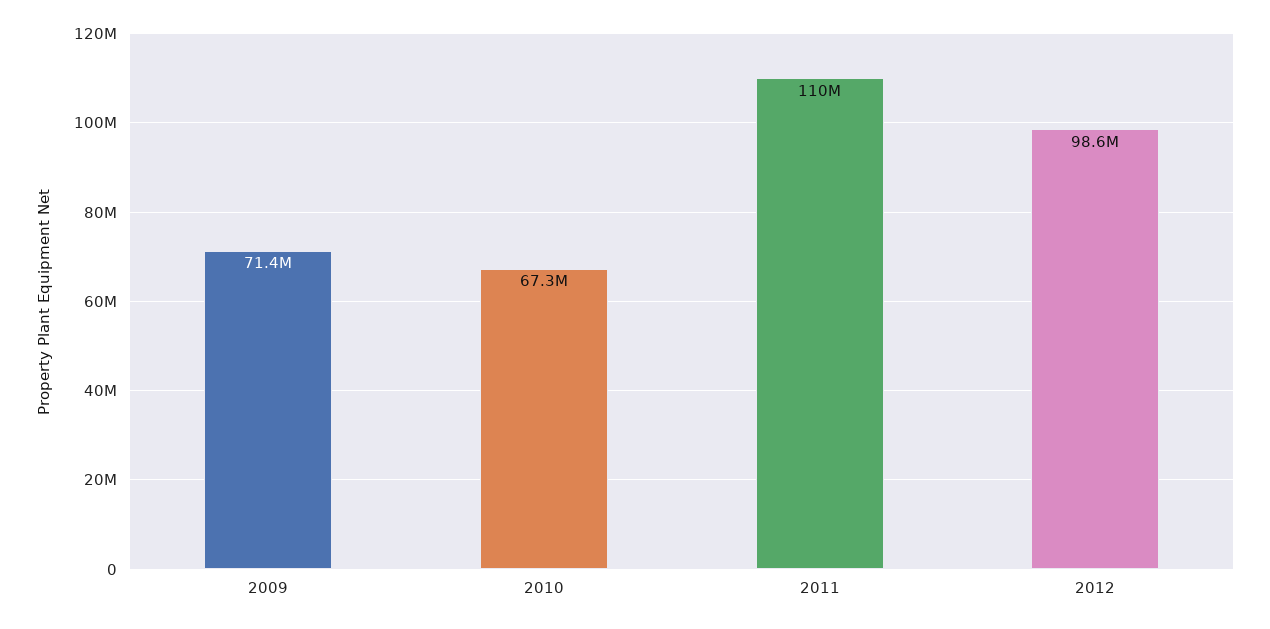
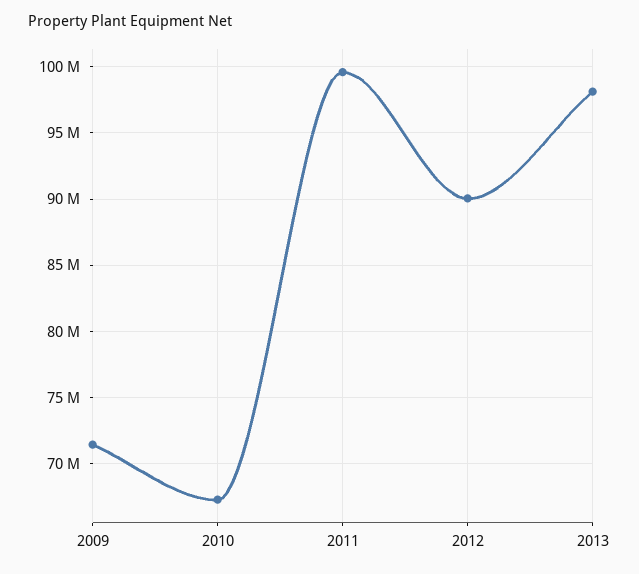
2011: 110000000 -> 99500000
2012: 98600000 -> 90000000
2013: none -> 98000000

